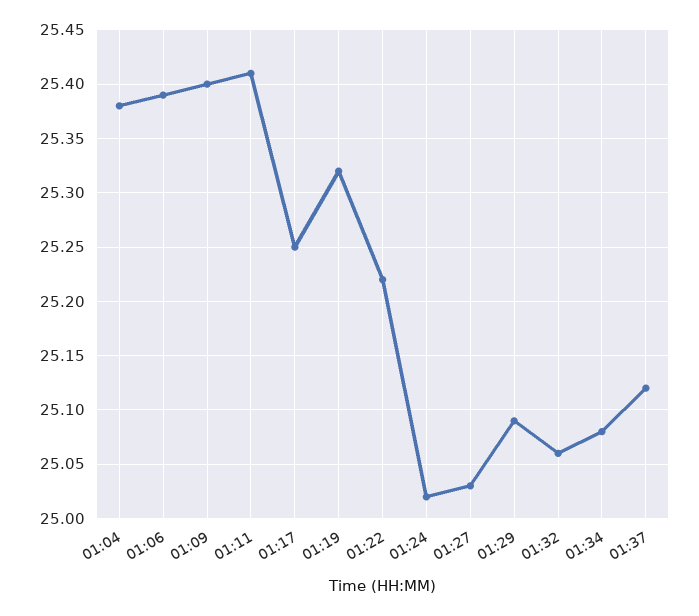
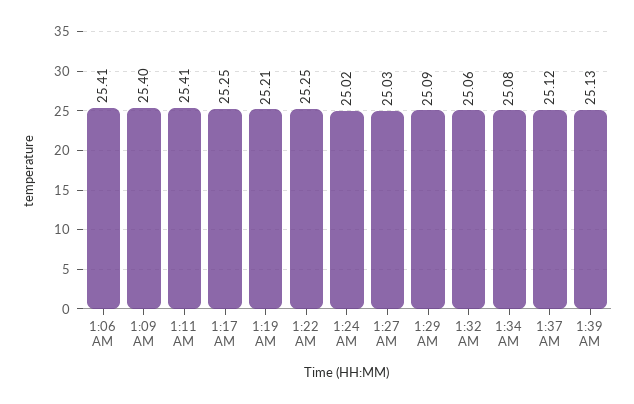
01:04: 25.38 -> none
01:06: 25.39 -> 25.41
01:19: 25.32 -> 25.21
01:22: 25.22 -> 25.25
1:39 AM: none -> 25.13

